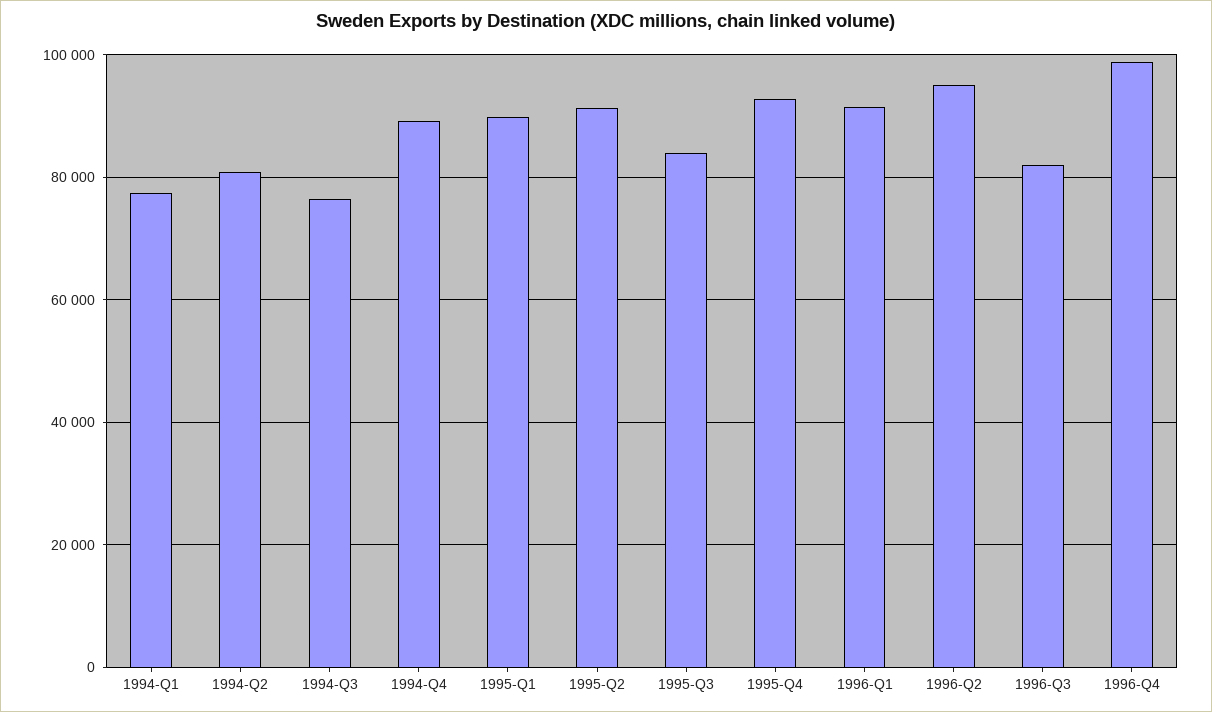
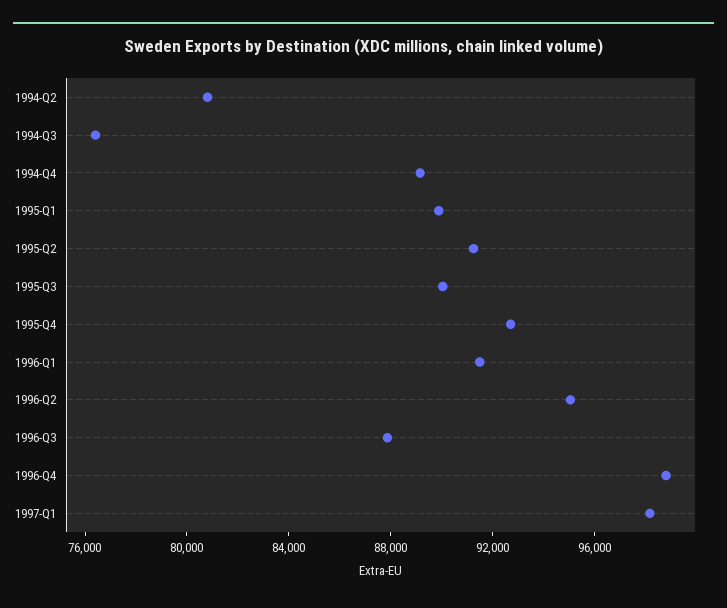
1994-Q1: 78000 -> none
1995-Q3: 84000 -> 90000
1996-Q3: 82000 -> 88000
1997-Q1: none -> 98000

